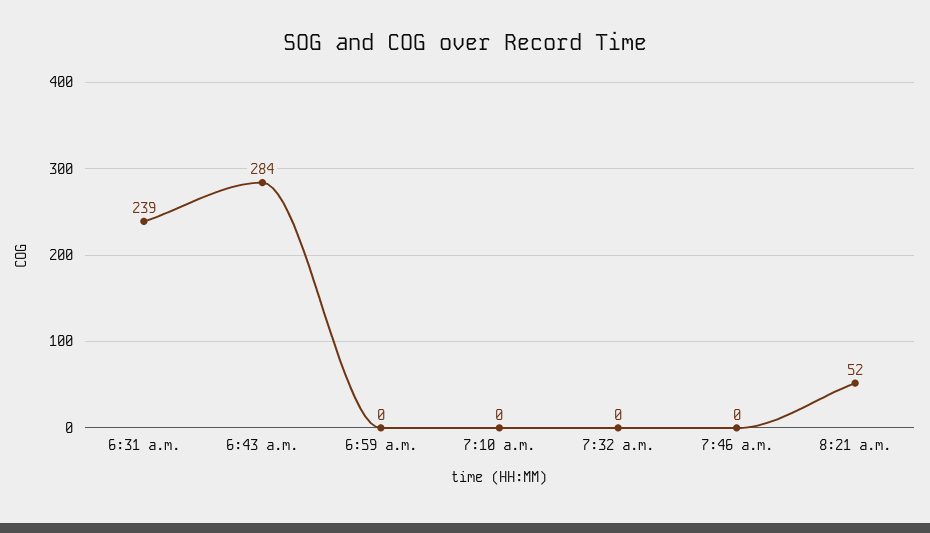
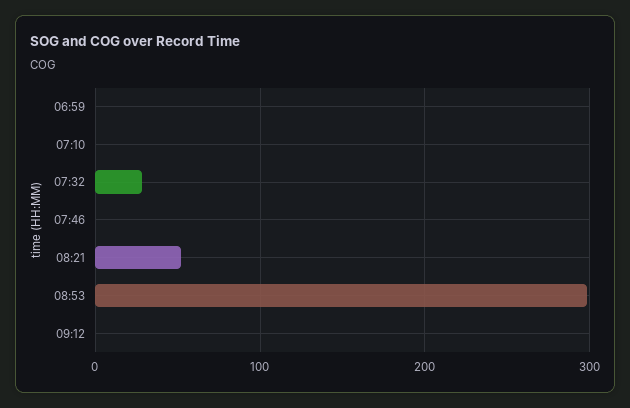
6:31 a.m.: 239 -> none
6:43 a.m.: 284 -> none
7:32 a.m.: 0 -> 30
08:53: none -> 300
09:12: none -> 0

